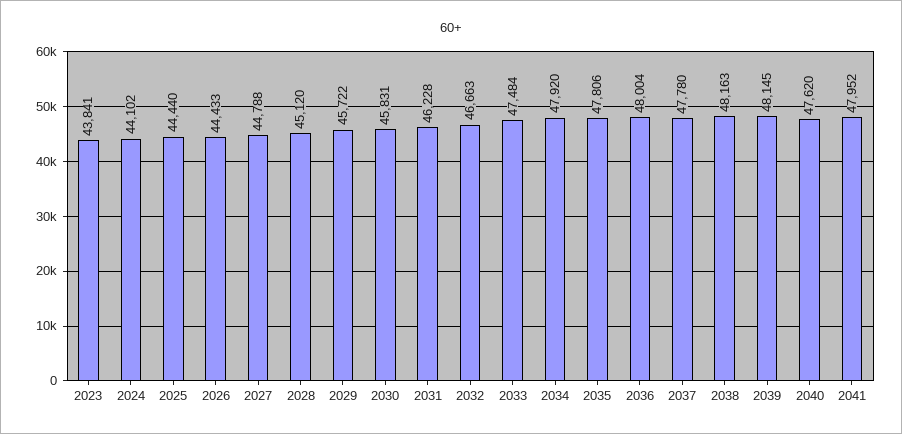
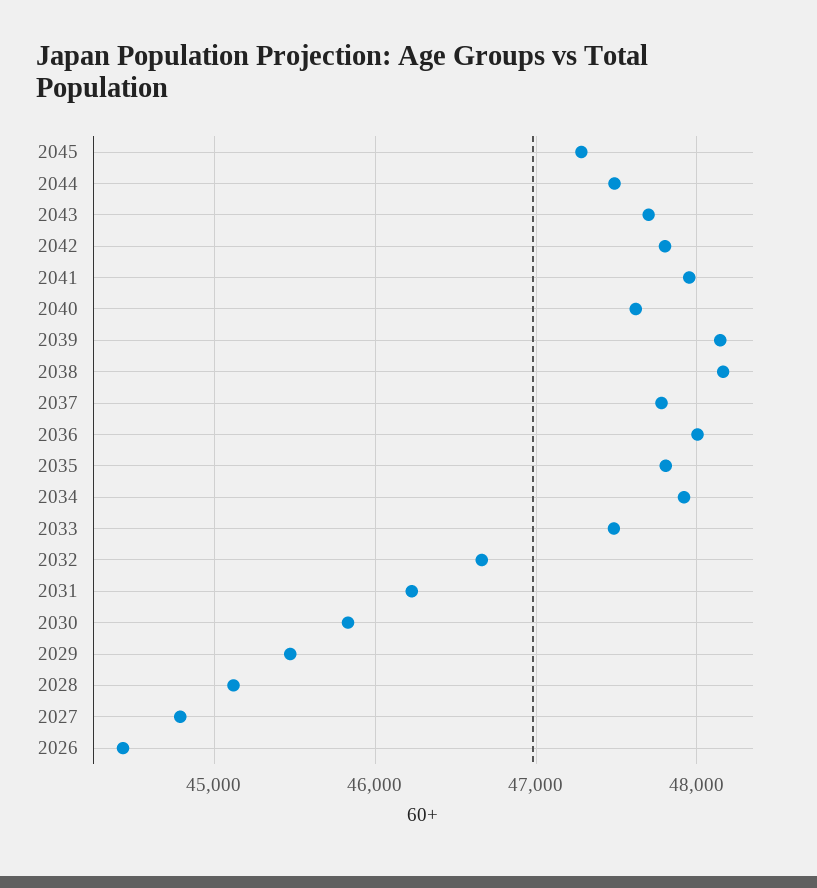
2023: 43841 -> none
2024: 44102 -> none
2025: 44440 -> none
2029: 45722 -> 45500
2045: none -> 47300
2044: none -> 47500
2043: none -> 47700
2042: none -> 47800

